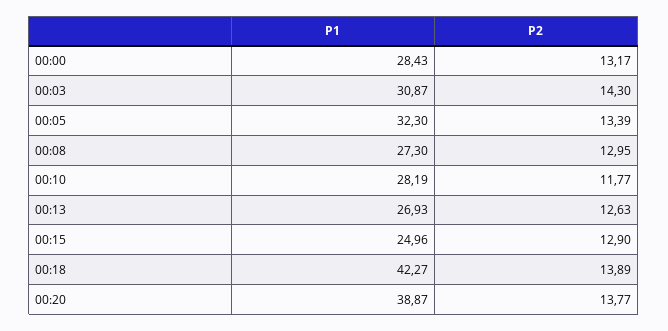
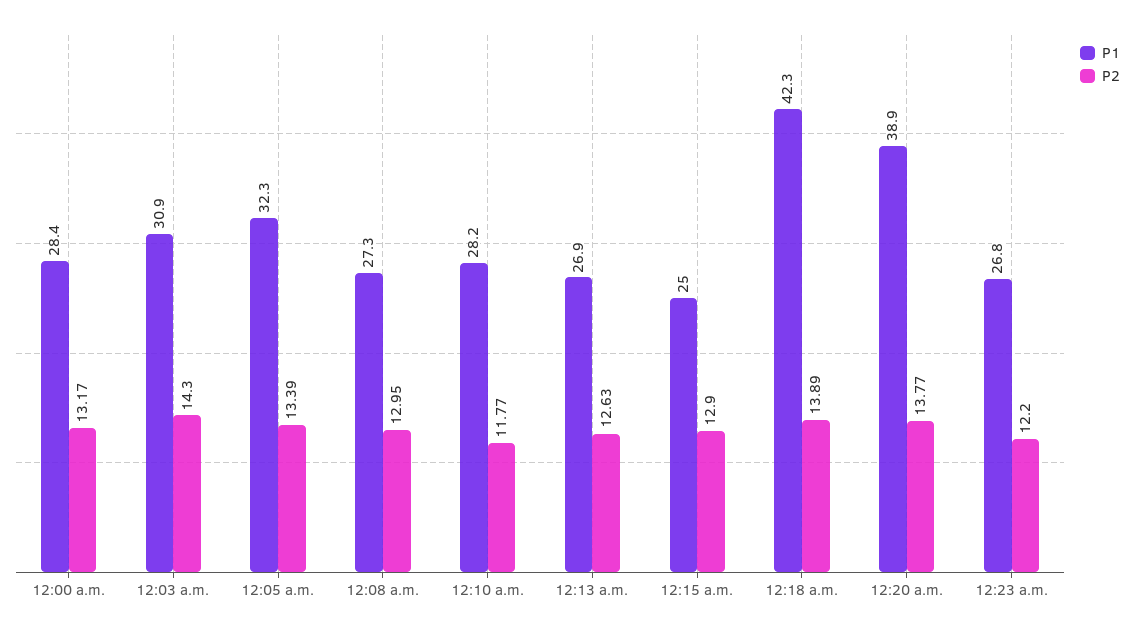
P1, 12:23 a.m.: none -> 26.8
P2, 12:23 a.m.: none -> 12.2

